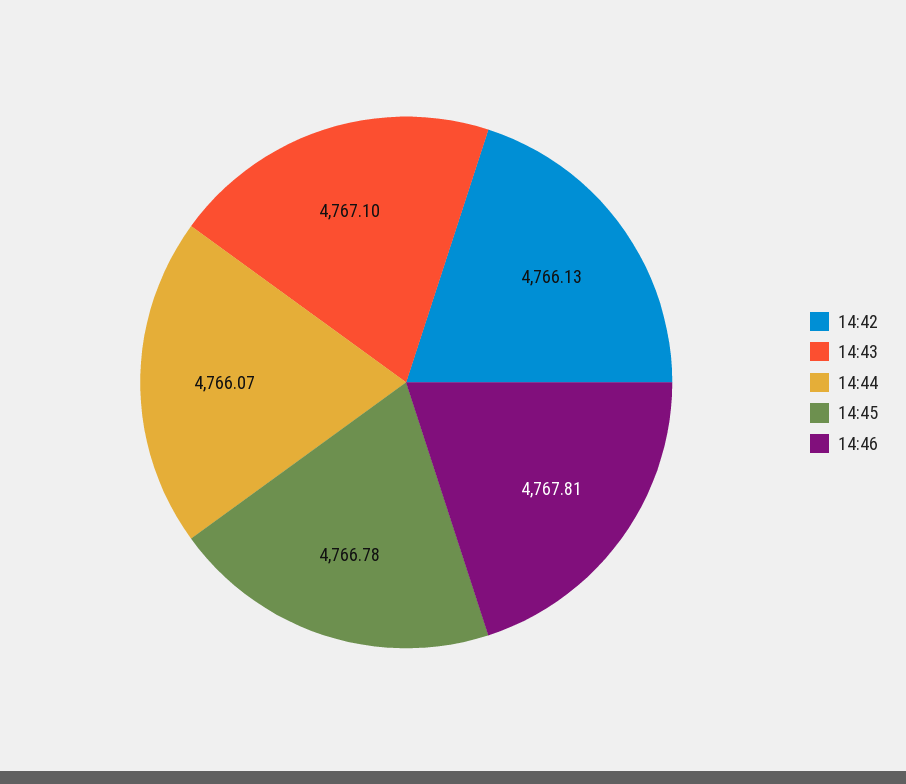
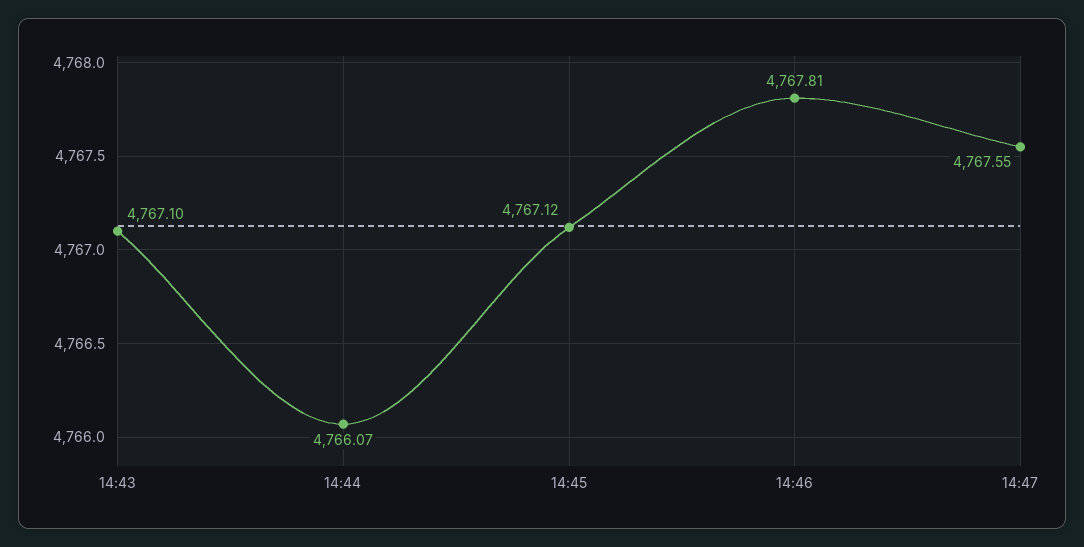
14:42: 4766.13 -> none
14:45: 4766.78 -> 4767.12
14:47: none -> 4767.55

